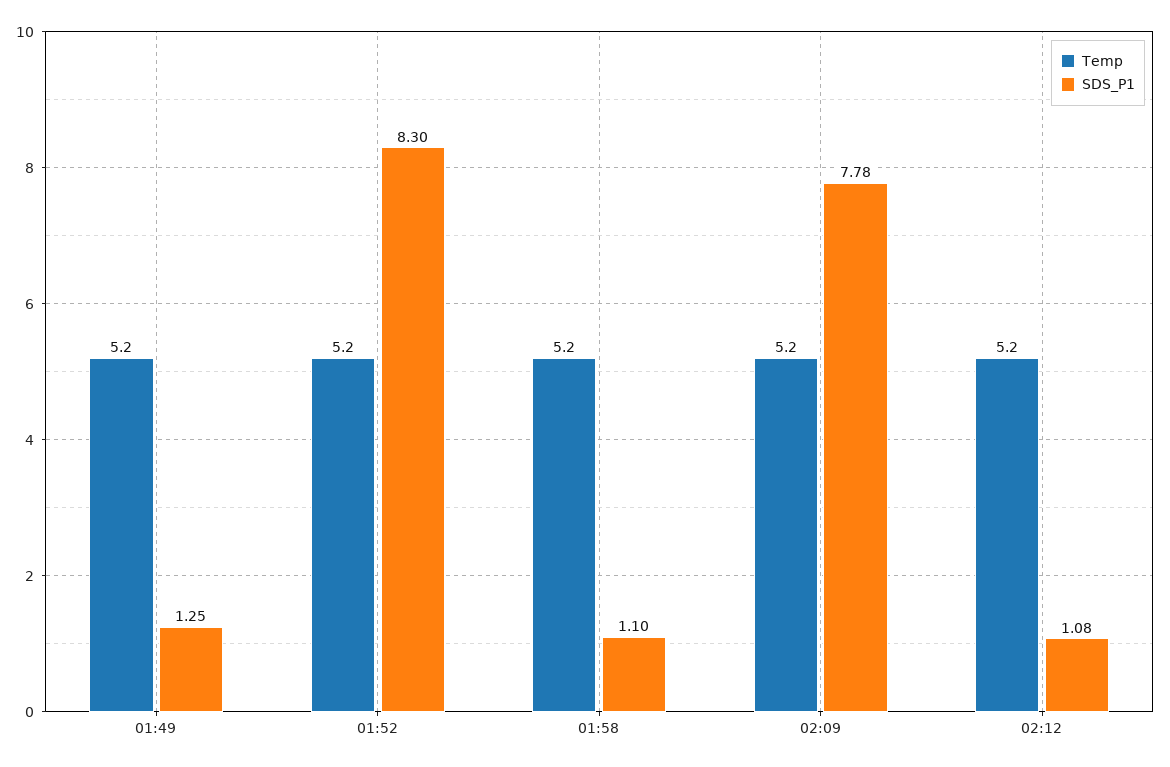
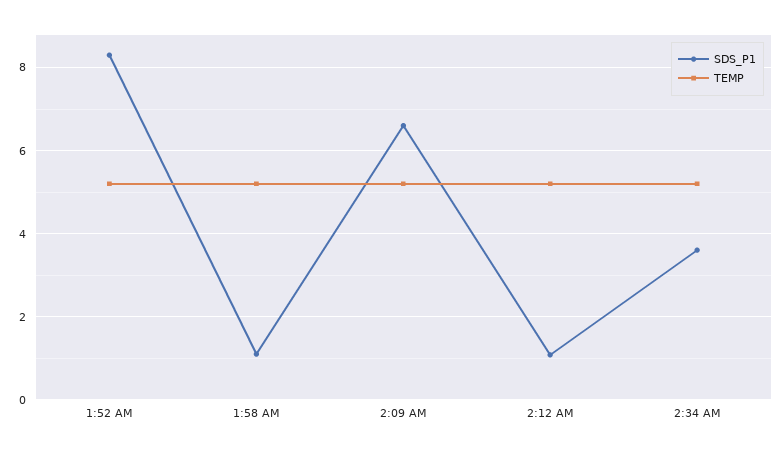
Temp, 01:49: 5.2 -> none
SDS_P1, 01:49: 1.25 -> none
SDS_P1, 02:09: 7.78 -> 6.6
SDS_P1, 2:34 AM: none -> 3.6
Temp, 2:34 AM: none -> 5.2

